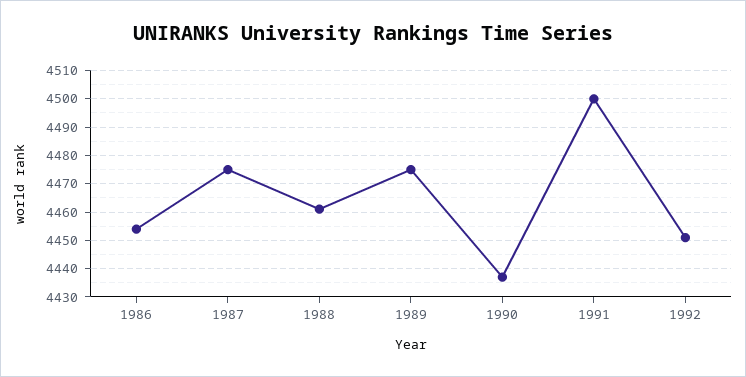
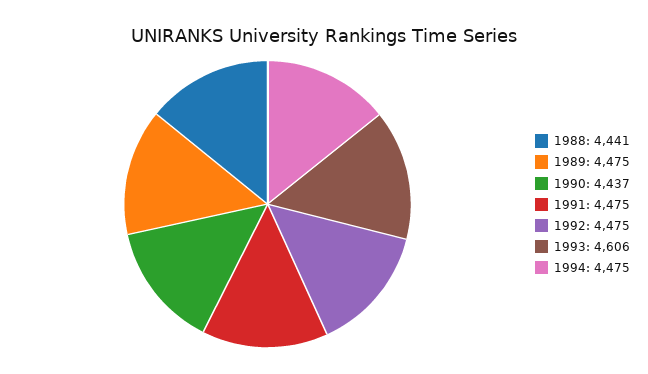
1986: 4455 -> none
1987: 4475 -> none
1988: 4460 -> 4441
1991: 4500 -> 4475
1992: 4450 -> 4475
1993: none -> 4606
1994: none -> 4475

